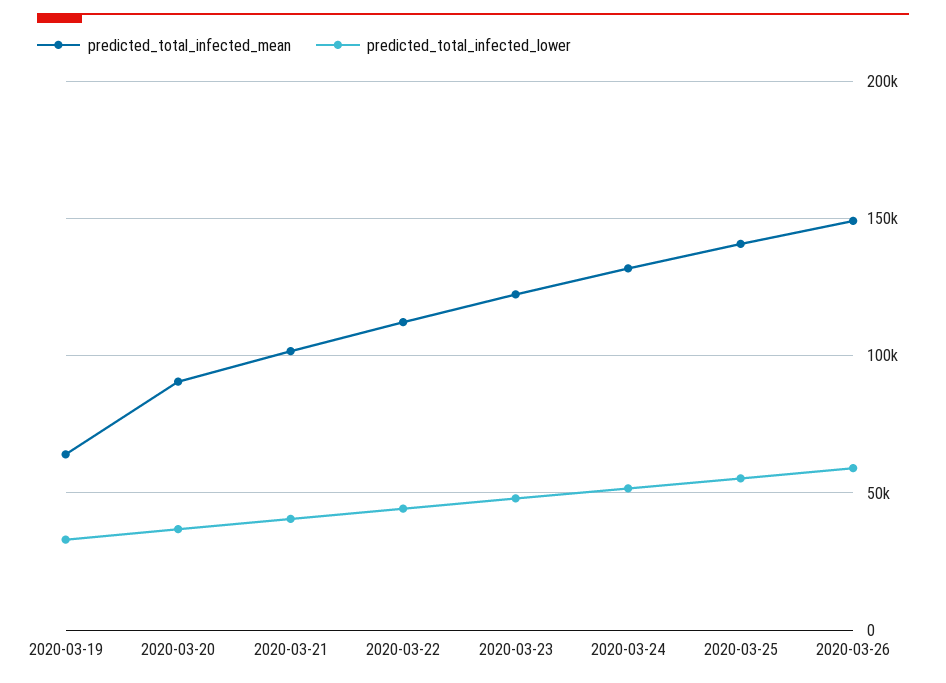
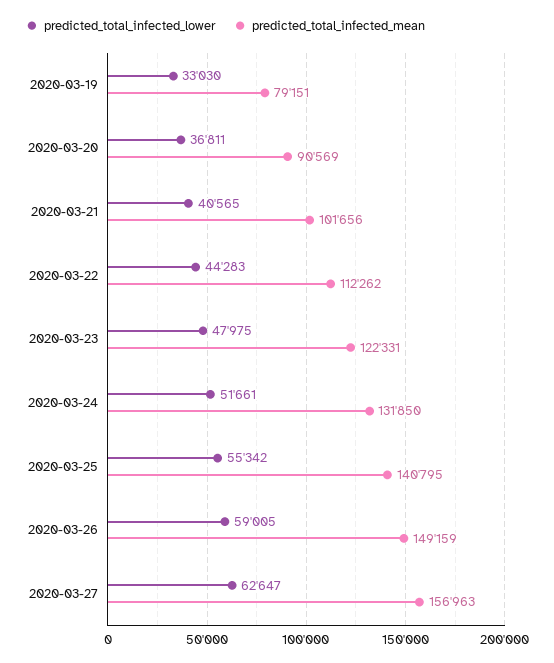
predicted_total_infected_mean, 2020-03-19: 65000 -> 79151
predicted_total_infected_lower, 2020-03-27: none -> 62647
predicted_total_infected_mean, 2020-03-27: none -> 156963

